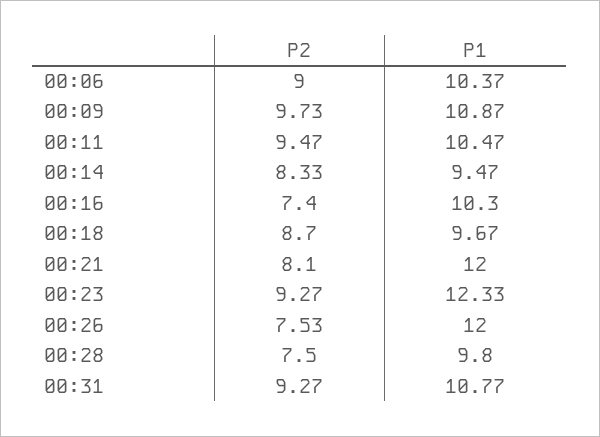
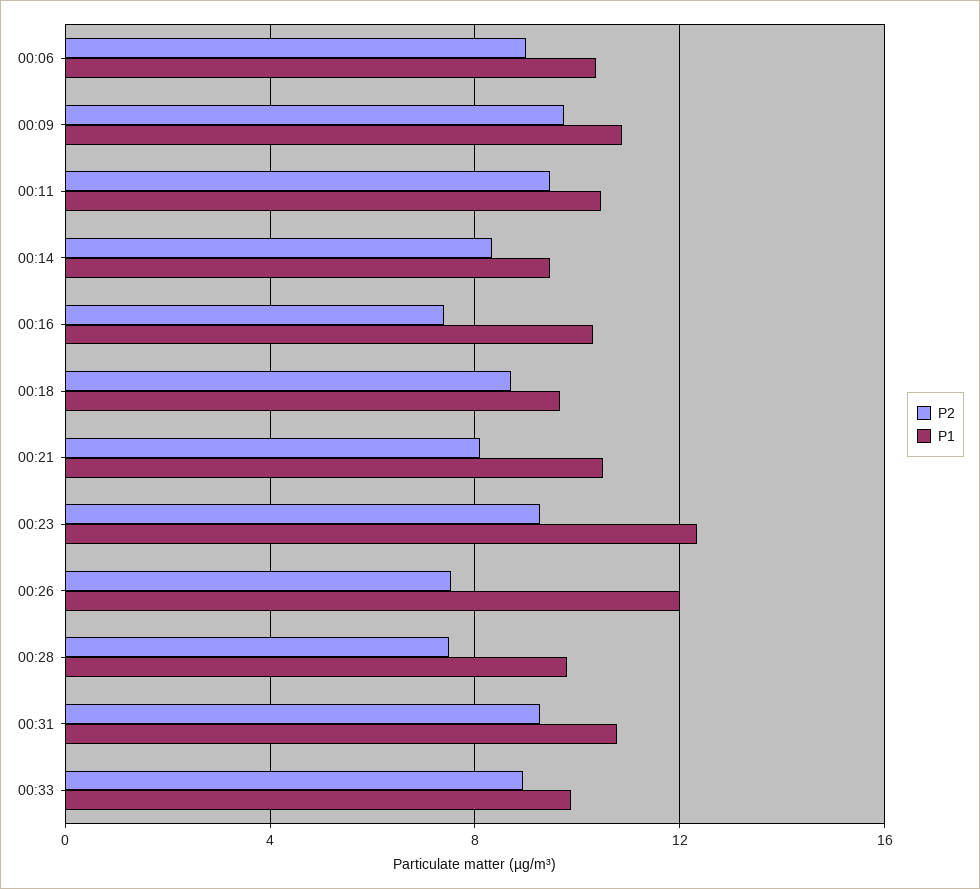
P1, 00:21: 12 -> 10.5
P2, 00:33: none -> 9
P1, 00:33: none -> 10

